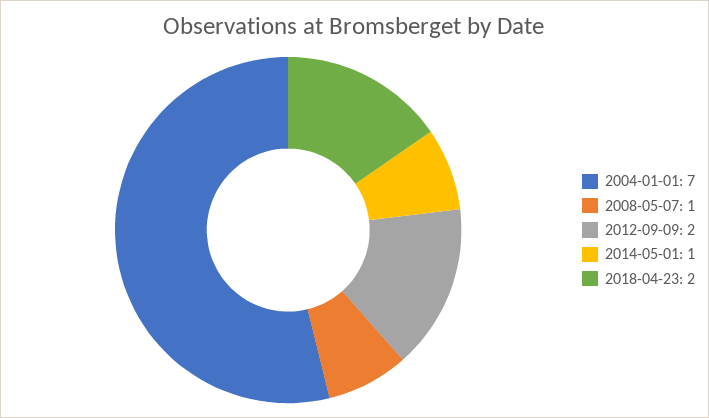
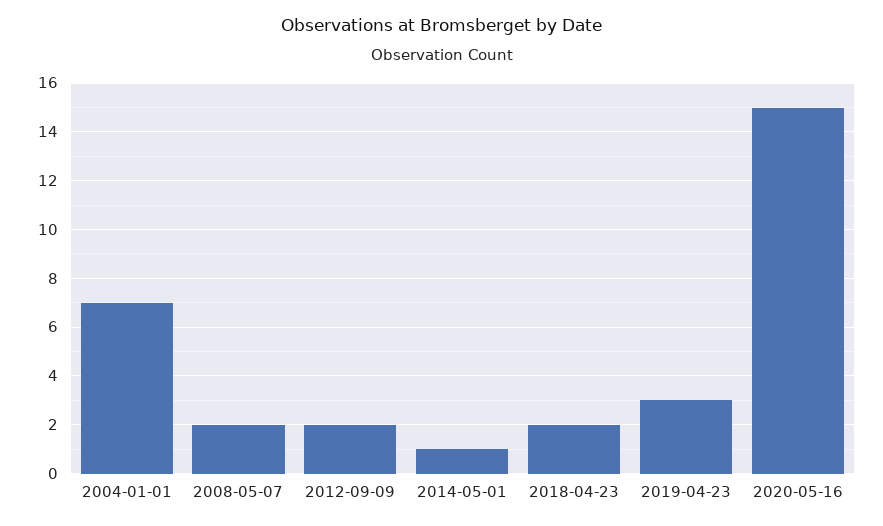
2008-05-07: 1 -> 2
2019-04-23: none -> 3
2020-05-16: none -> 15

